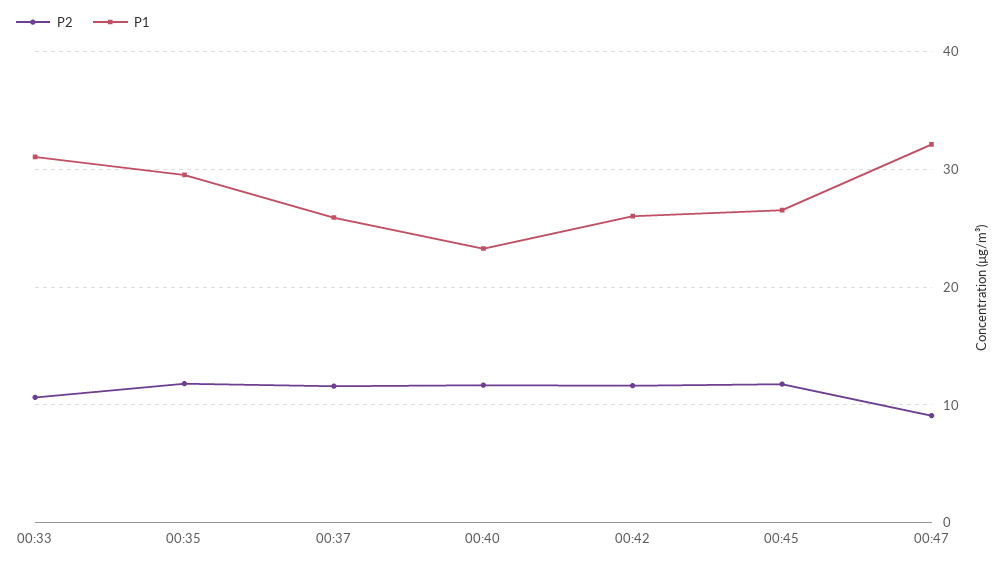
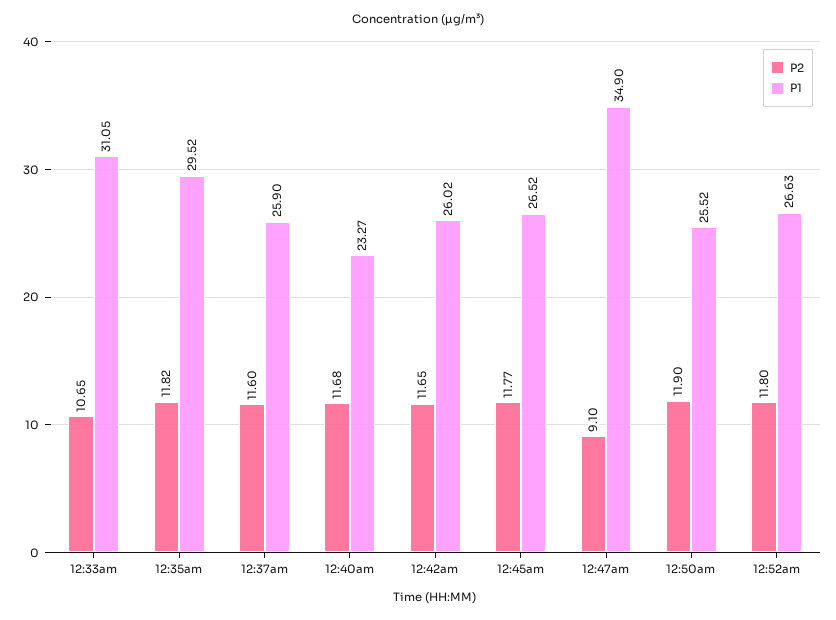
P1, 00:47: 32 -> 34.9
P2, 12:50am: none -> 11.9
P1, 12:50am: none -> 25.52
P2, 12:52am: none -> 11.8
P1, 12:52am: none -> 26.63

